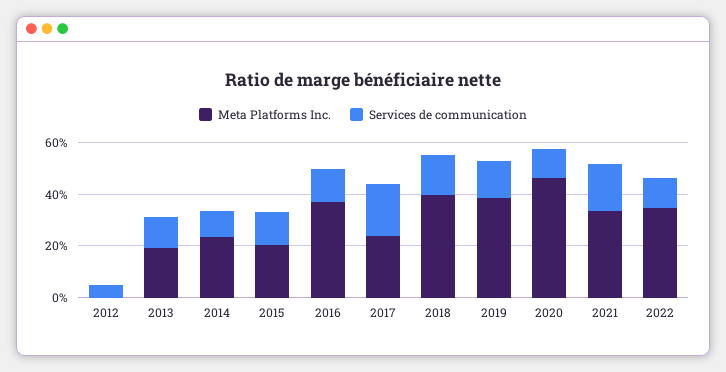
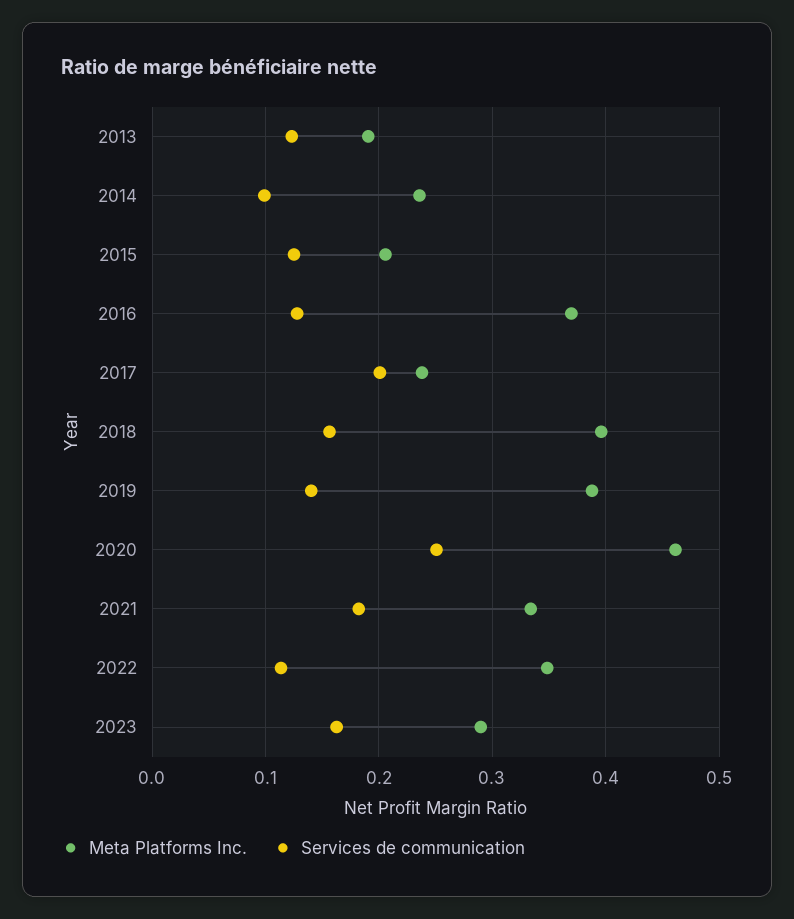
Meta Platforms Inc., 2012: 0 -> none
Services de communication, 2012: 0.05 -> none
Services de communication, 2020: 0.1 -> 0.25
Meta Platforms Inc., 2023: none -> 0.29
Services de communication, 2023: none -> 0.16

